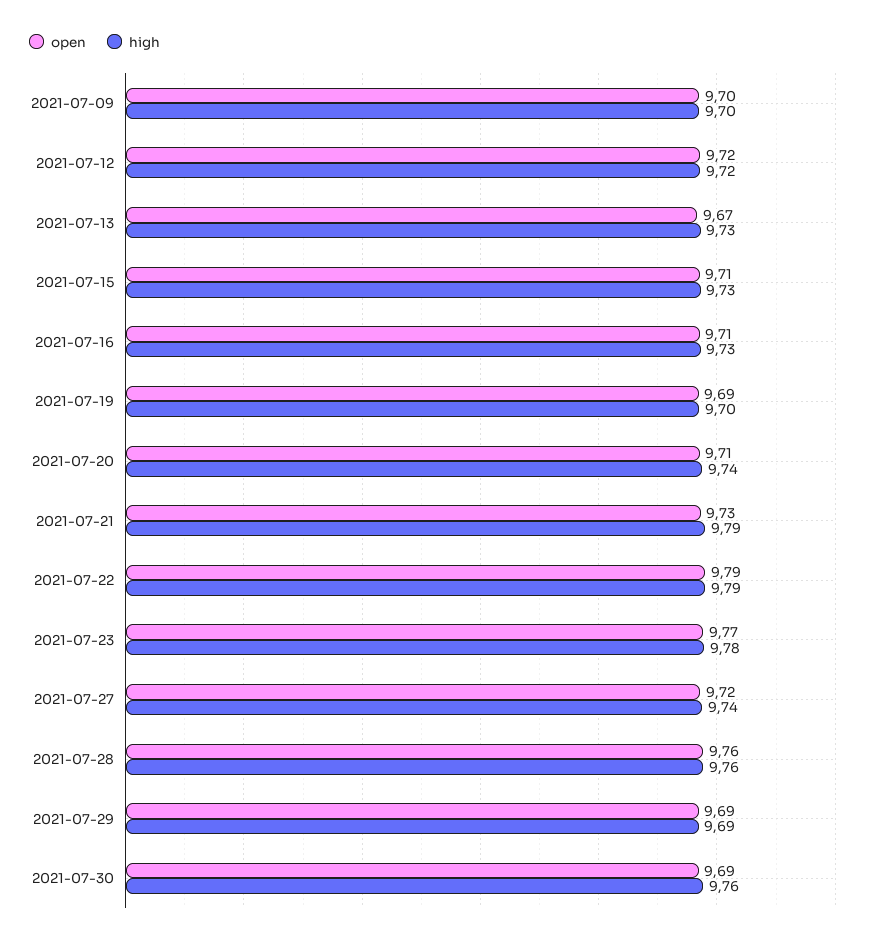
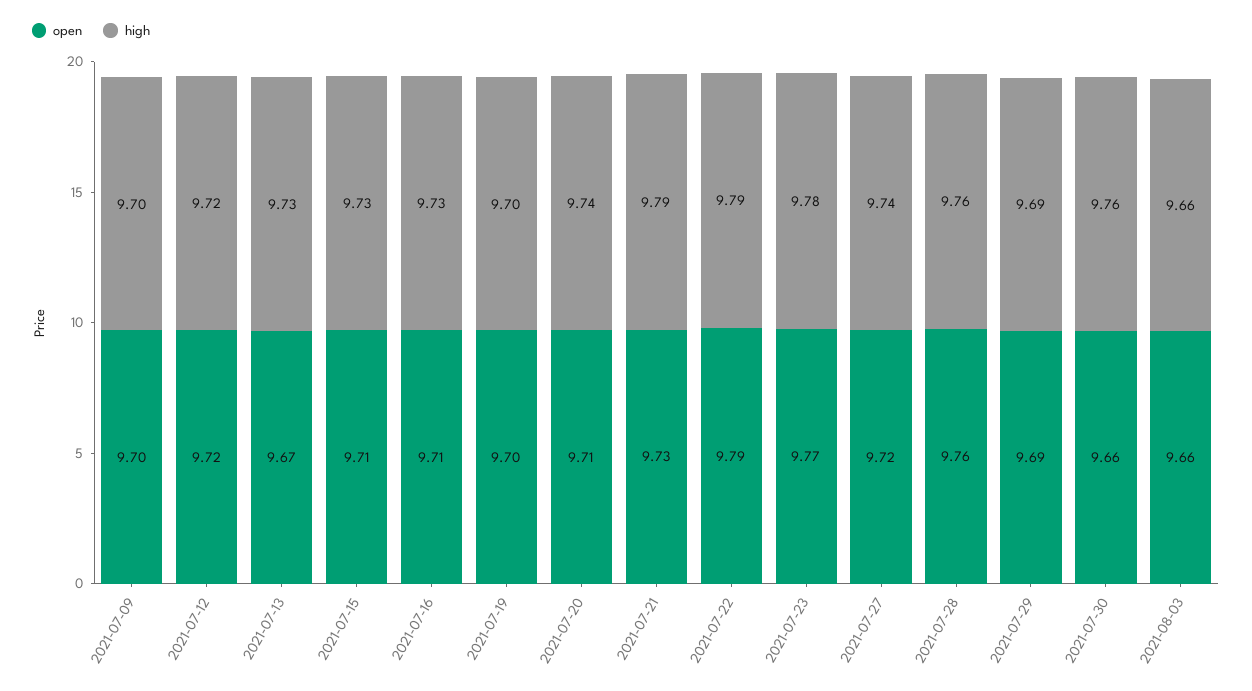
open, 2021-07-19: 9.69 -> 9.7
open, 2021-07-30: 9.69 -> 9.66
open, 2021-08-03: none -> 9.66
high, 2021-08-03: none -> 9.66

